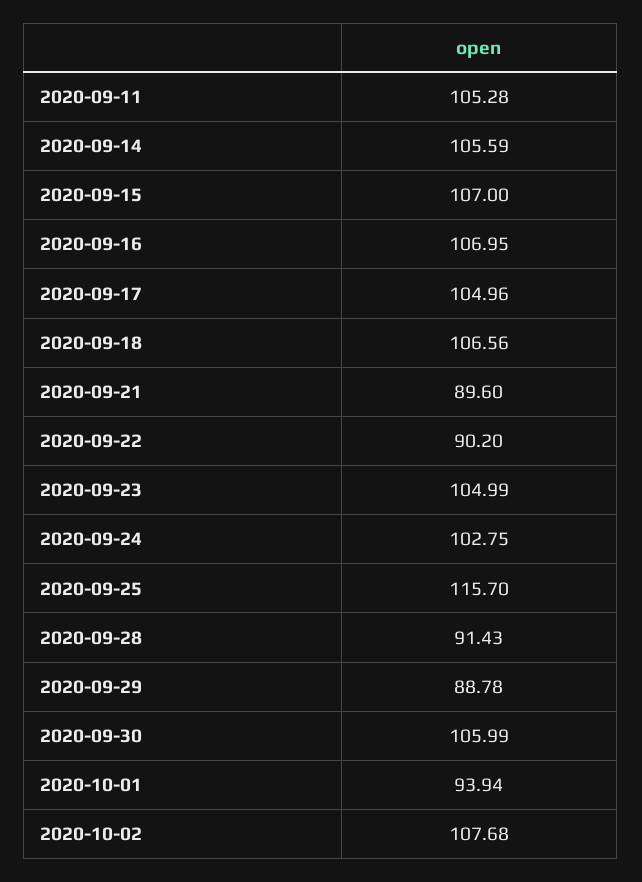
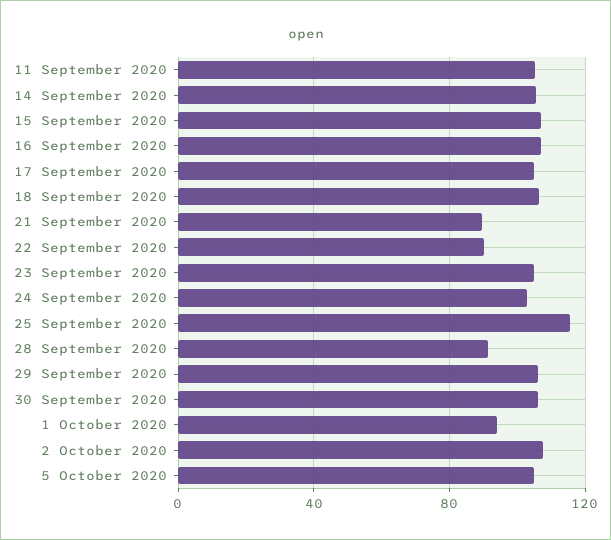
2020-09-29: 88.78 -> 105
5 October 2020: none -> 105

